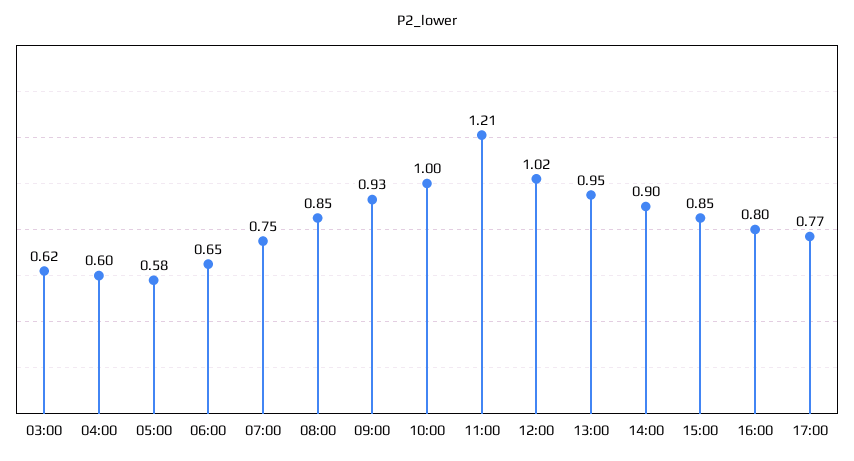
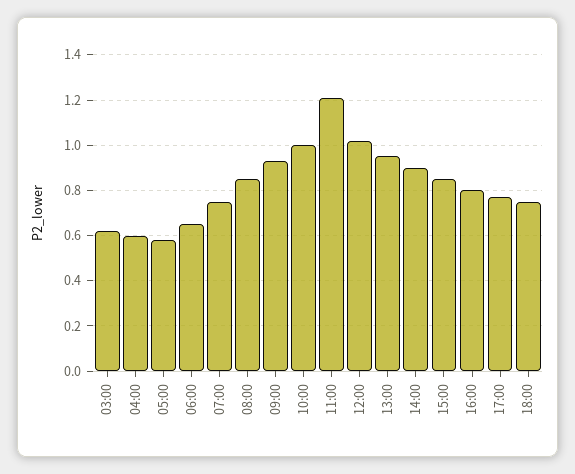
18:00: none -> 0.75

